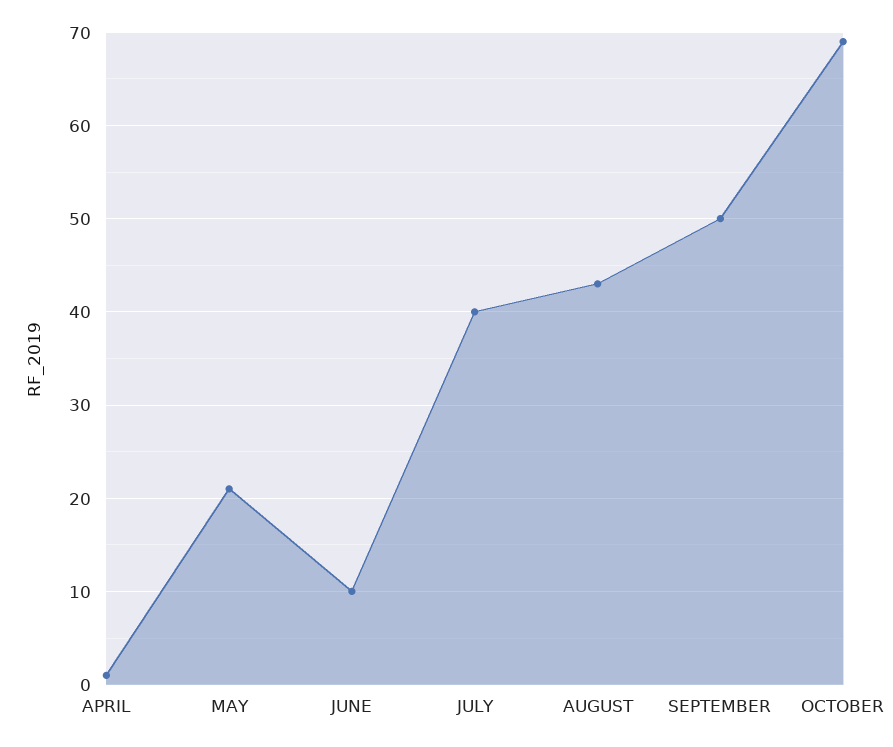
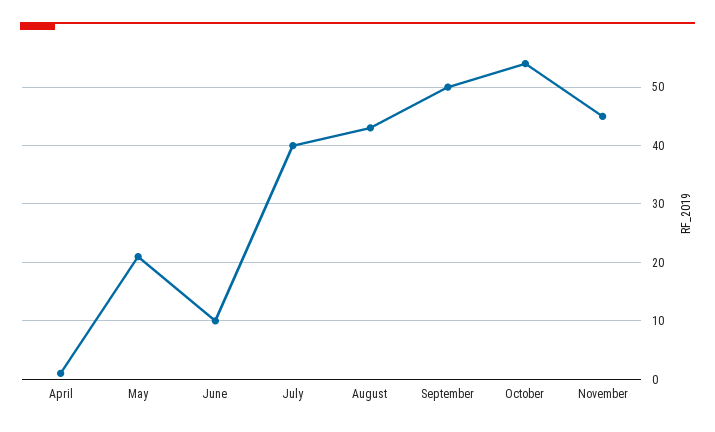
OCTOBER: 69 -> 55
November: none -> 45

